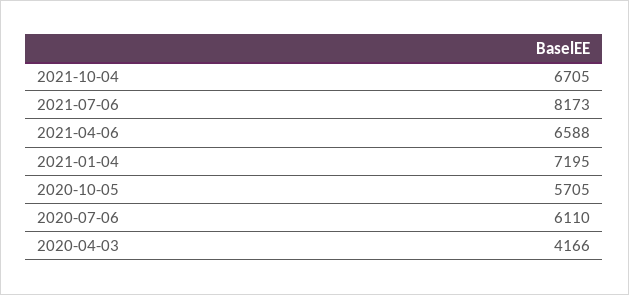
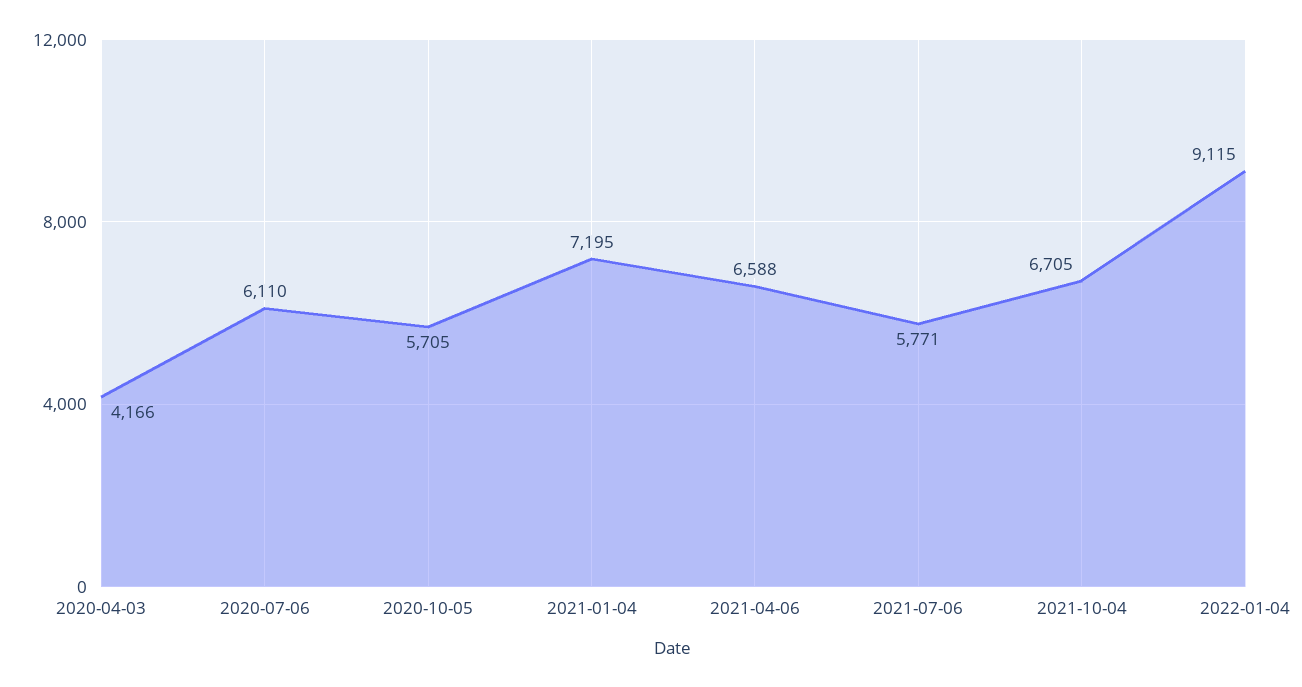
2021-07-06: 8173 -> 5771
2022-01-04: none -> 9115

